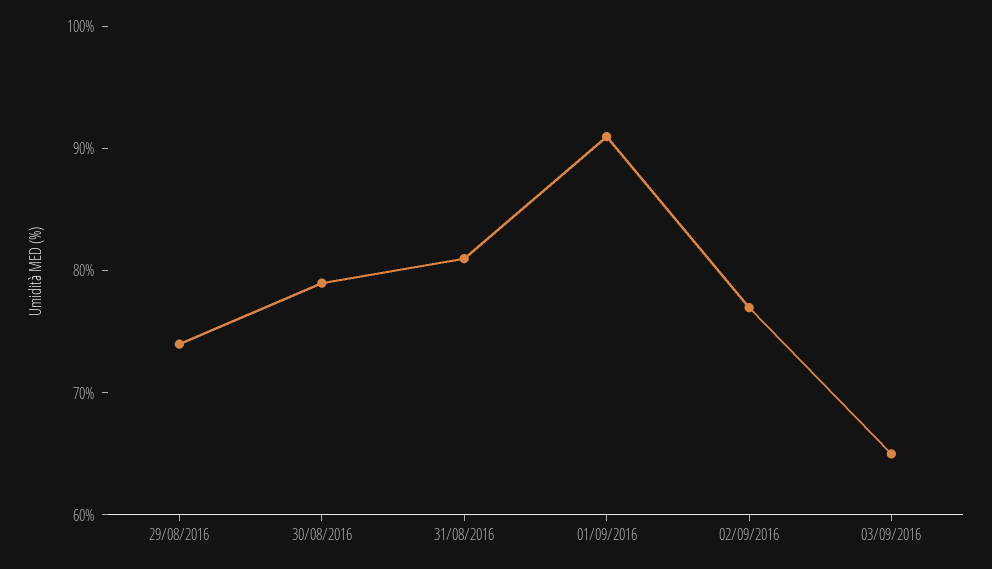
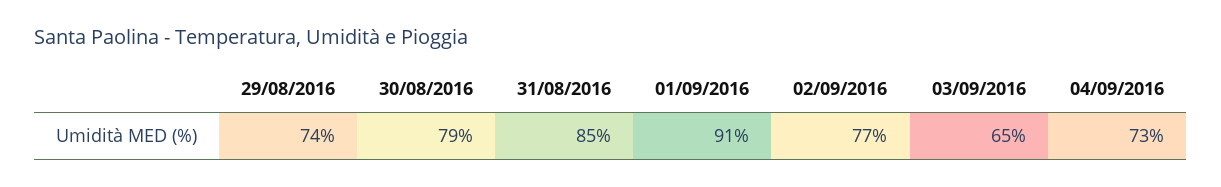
31/08/2016: 81 -> 85
04/09/2016: none -> 73

